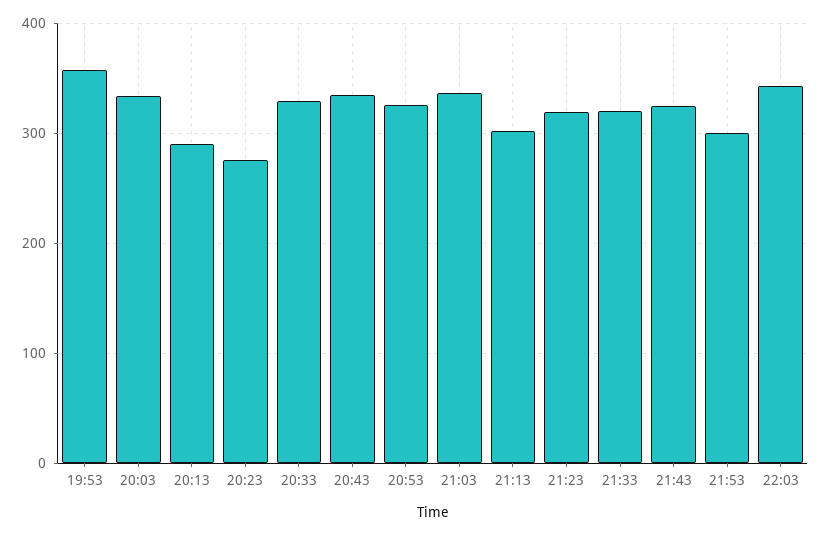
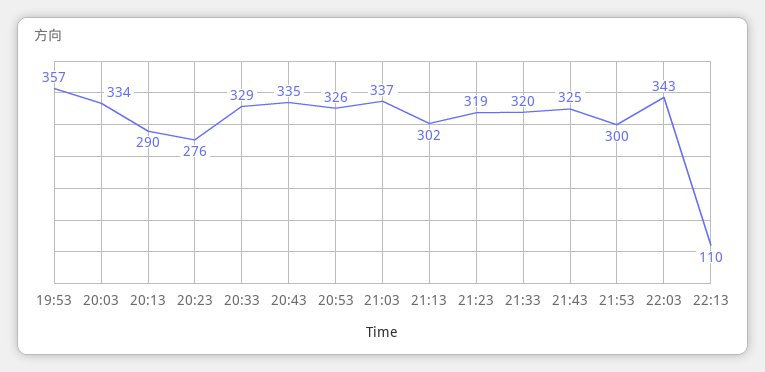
22:13: none -> 110

